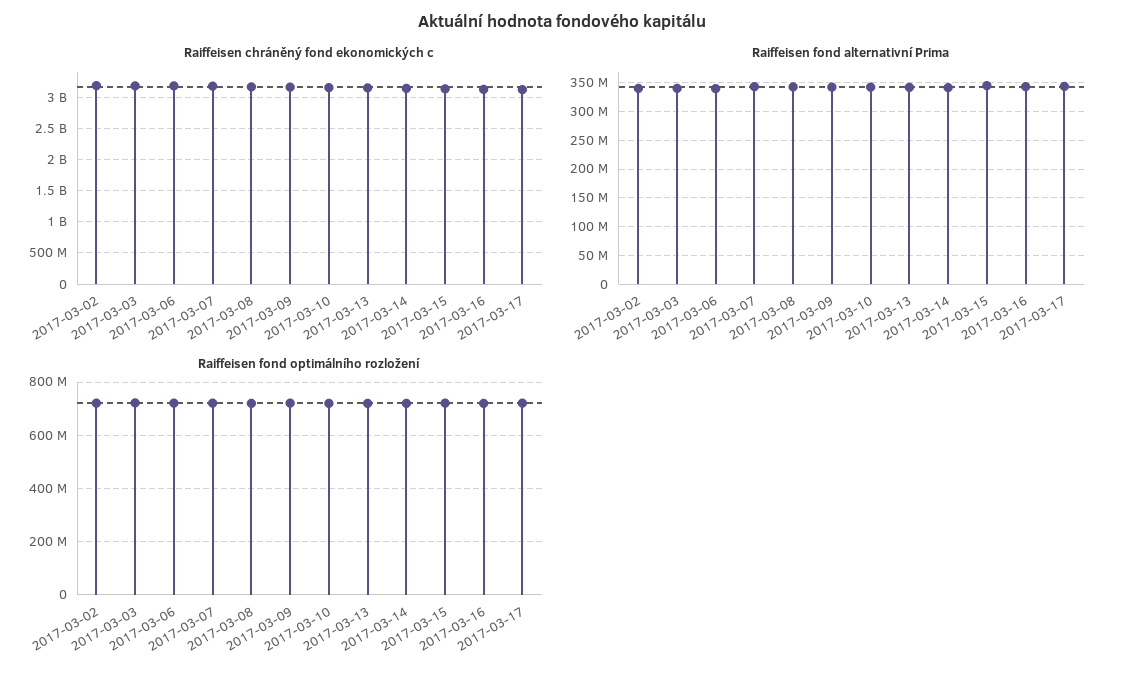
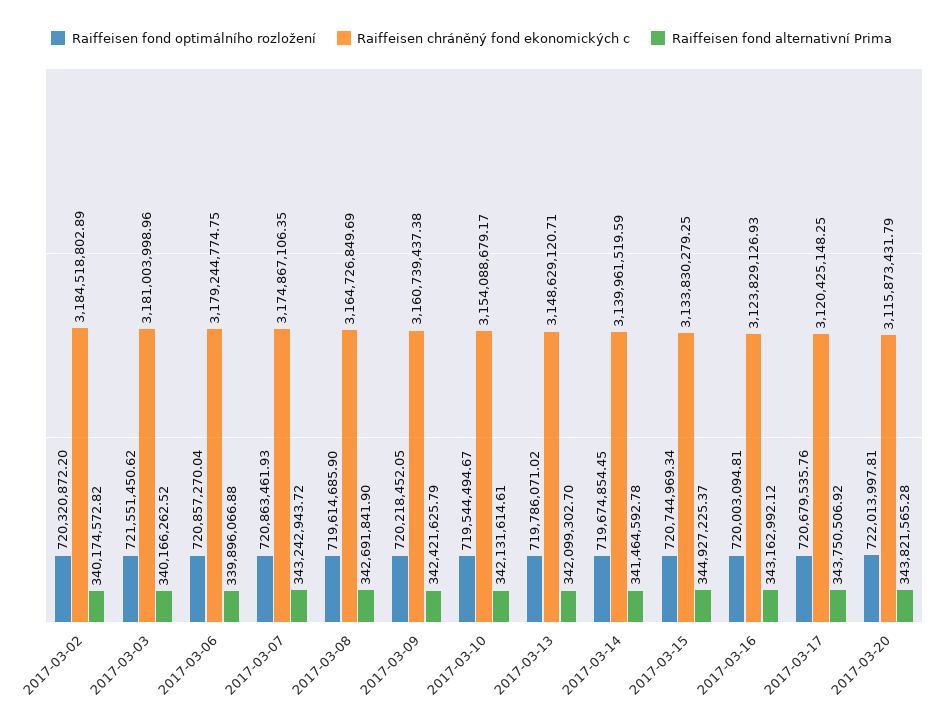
Raiffeisen fond optimálního rozložení, 2017-03-20: none -> 722013997.81
Raiffeisen chráněný fond ekonomických c, 2017-03-20: none -> 3115873431.79
Raiffeisen fond alternativní Prima, 2017-03-20: none -> 343821565.28

